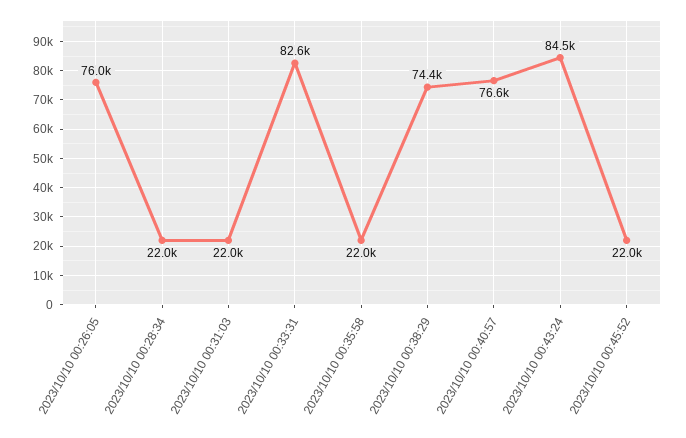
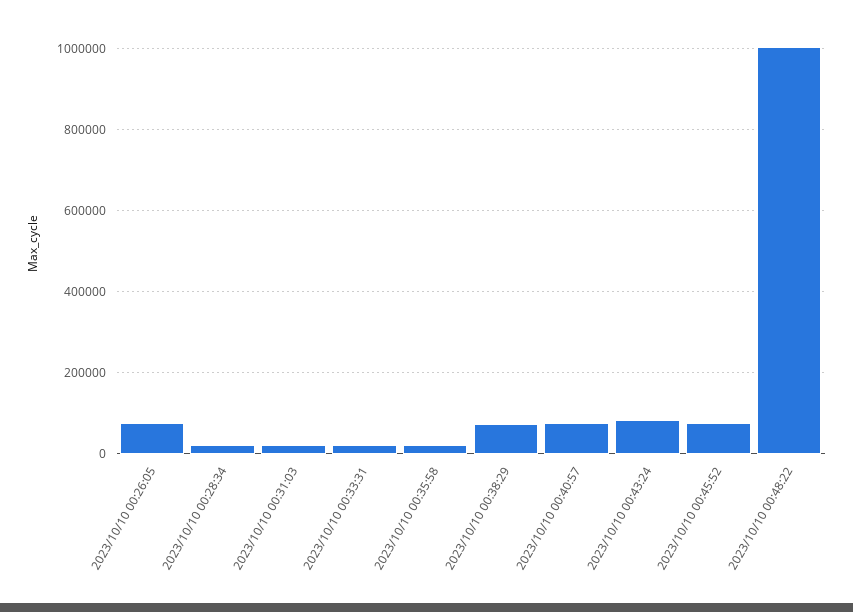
2023/10/10 00:33:31: 82600 -> 20000
2023/10/10 00:45:52: 22000 -> 80000
2023/10/10 00:48:22: none -> 1000000

